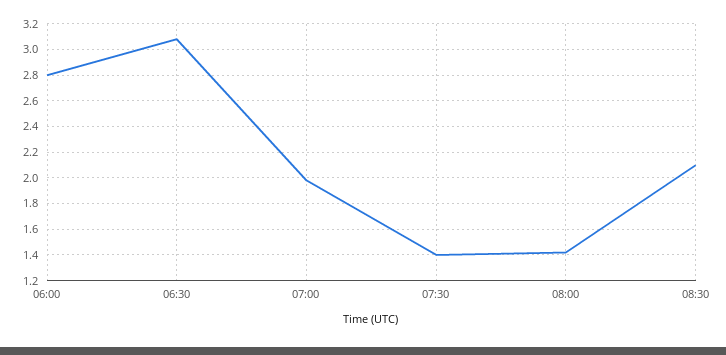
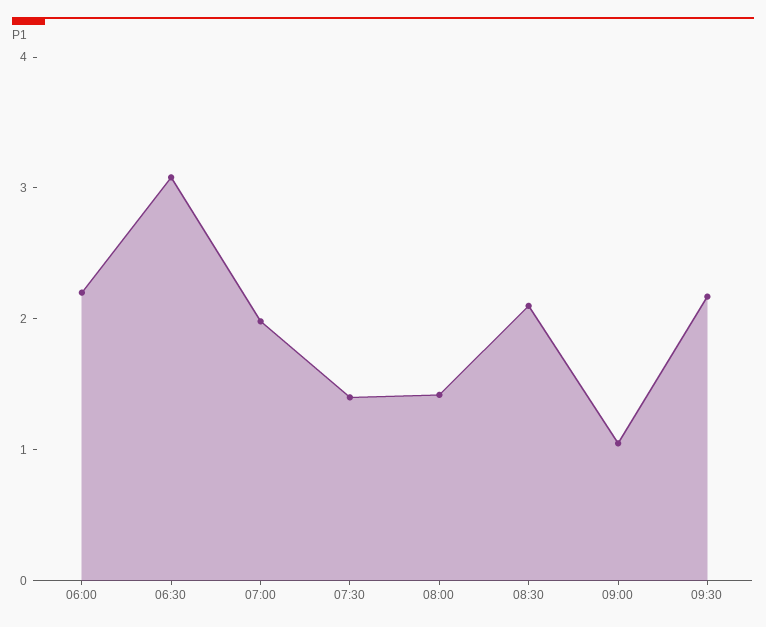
06:00: 2.8 -> 2.2
09:00: none -> 1
09:30: none -> 2.2

